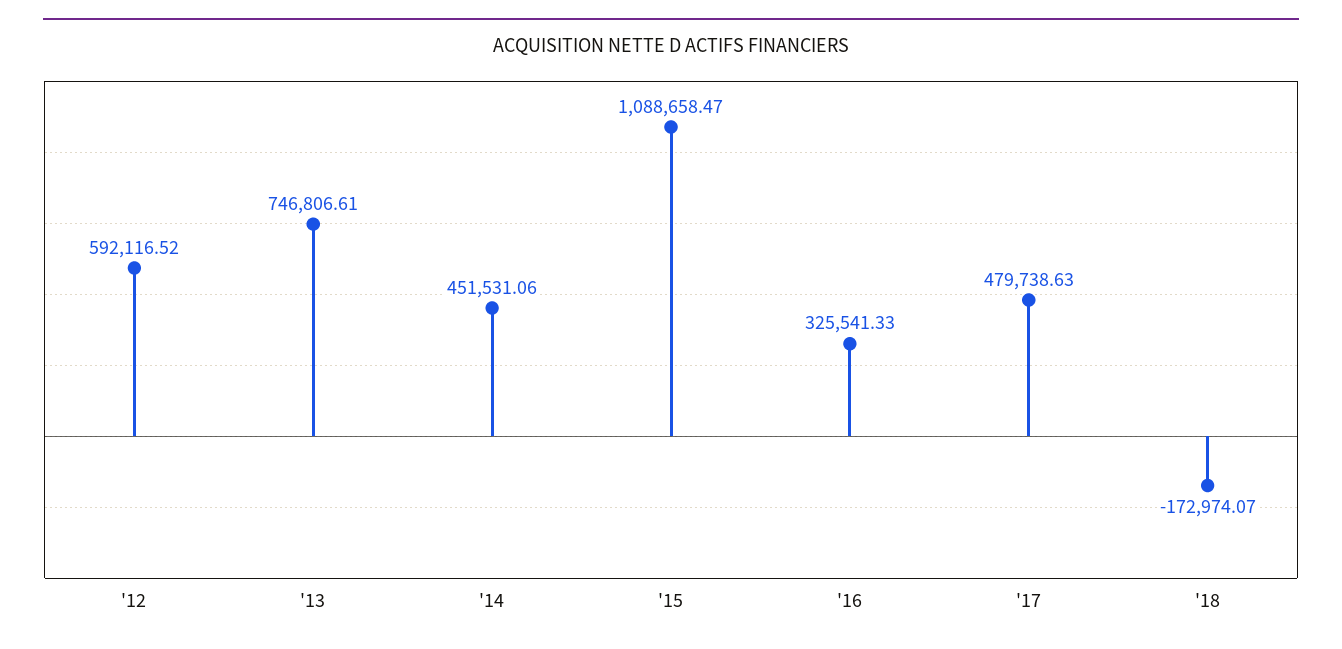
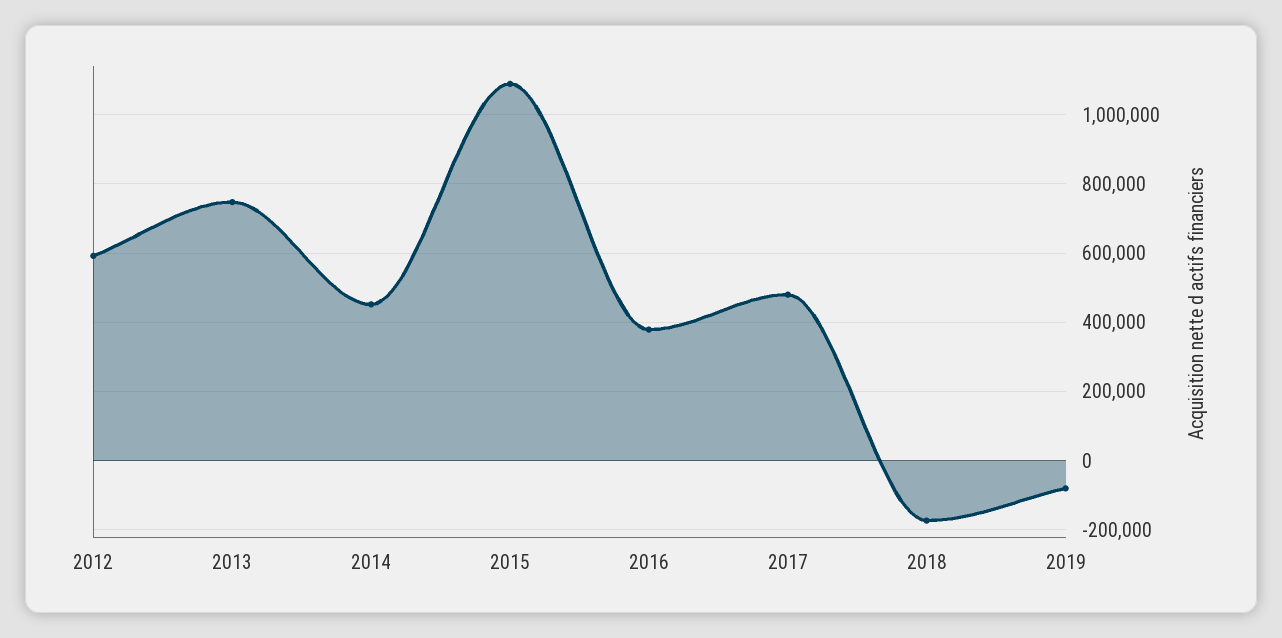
'16: 325541.33 -> 380000
2019: none -> -80000

